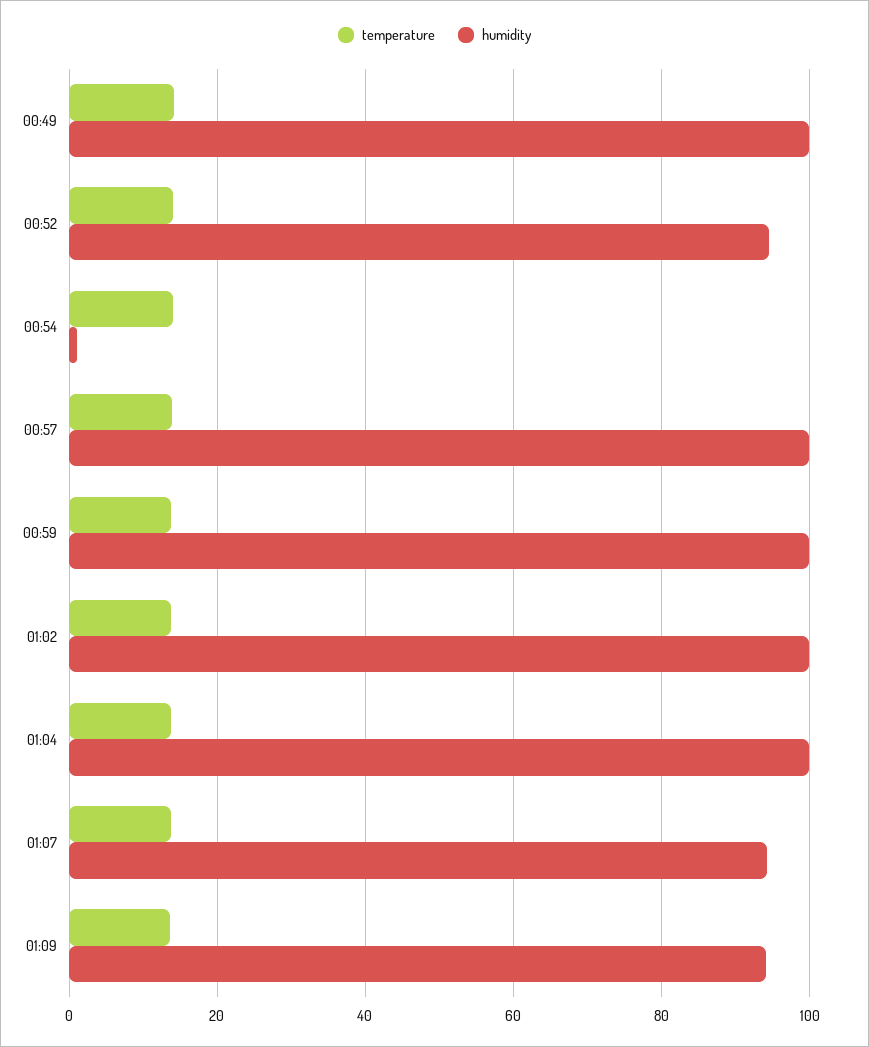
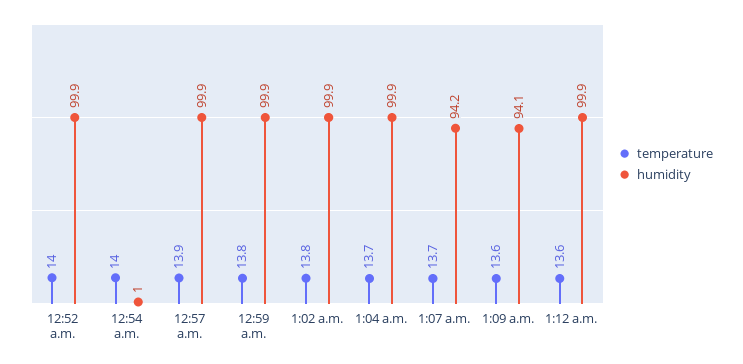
temperature, 00:49: 14 -> none
humidity, 00:49: 100 -> none
humidity, 00:52: 94 -> 99.9
temperature, 1:12 a.m.: none -> 13.6
humidity, 1:12 a.m.: none -> 99.9

